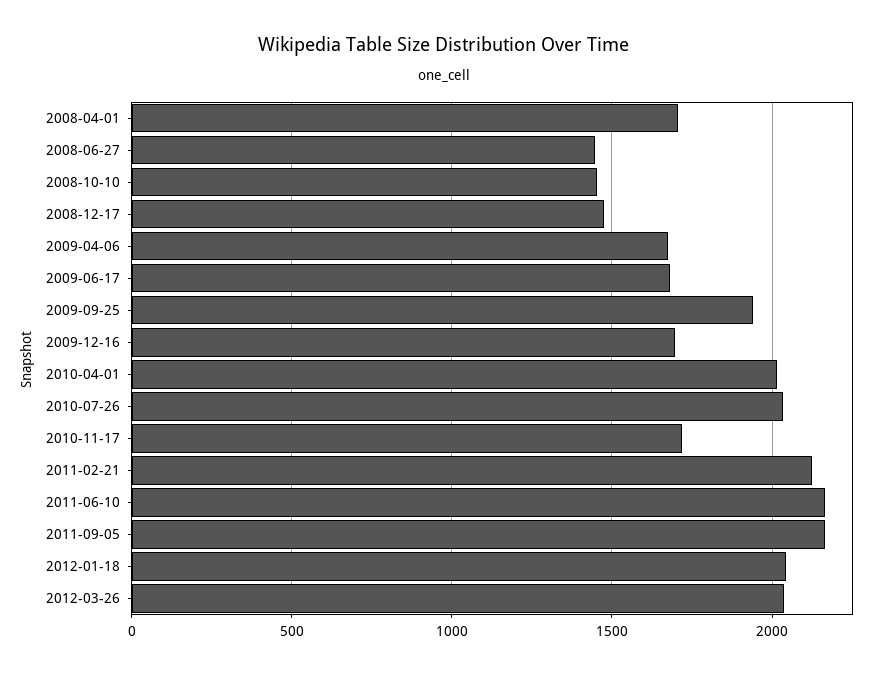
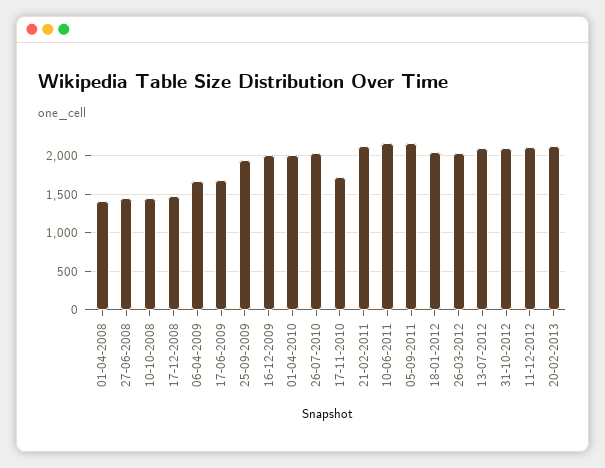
2008-04-01: 1700 -> 1400
2009-12-16: 1700 -> 2000
13-07-2012: none -> 2100
31-10-2012: none -> 2100
11-12-2012: none -> 2100
20-02-2013: none -> 2100

